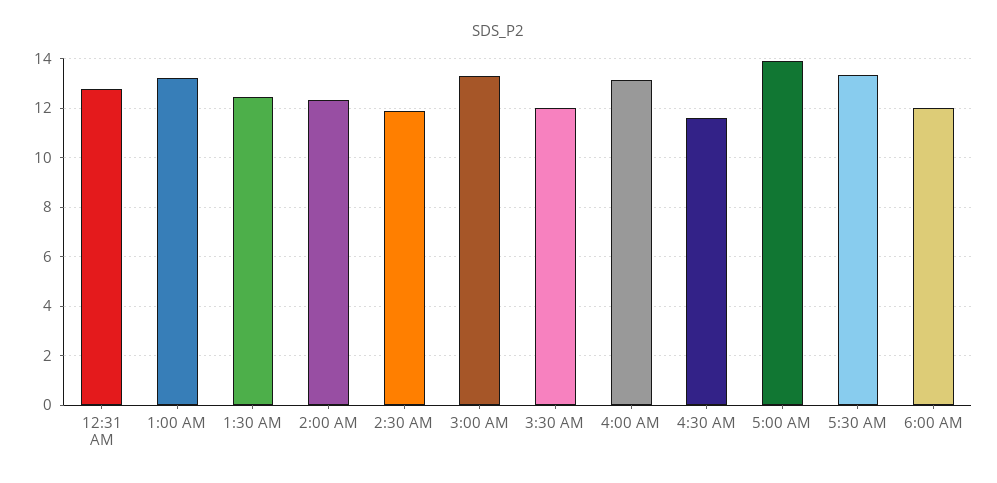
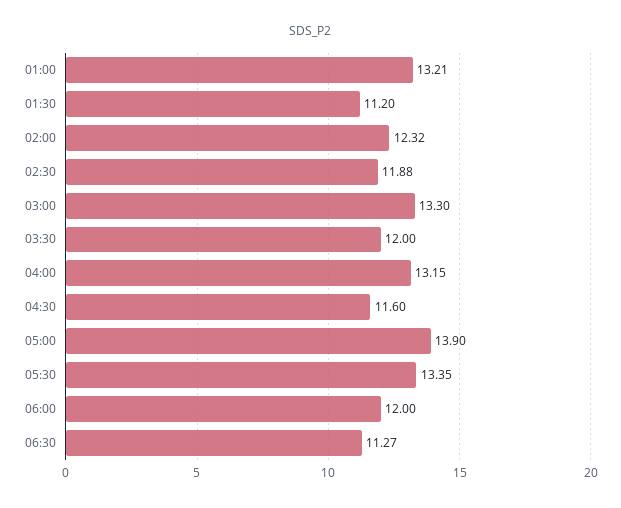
12:31 AM: 12.75 -> none
1:30 AM: 12.5 -> 11.2
06:30: none -> 11.27

